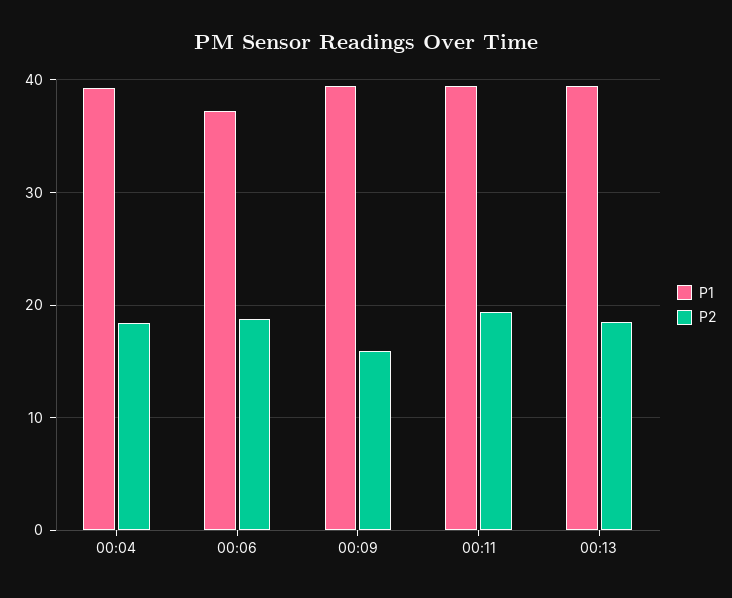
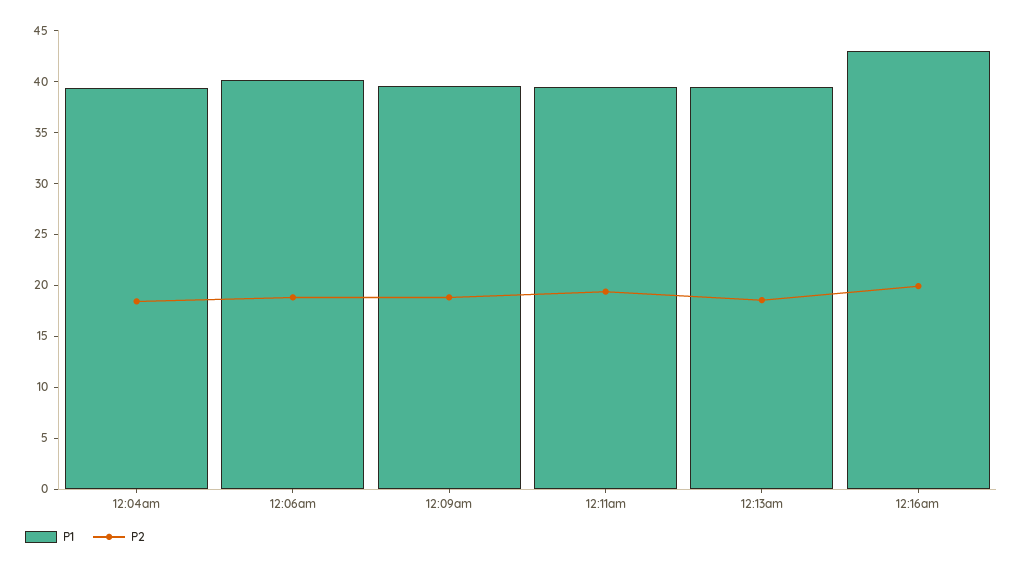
P1, 00:06: 37 -> 40
P2, 00:09: 16 -> 19
P1, 12:16am: none -> 43
P2, 12:16am: none -> 20

